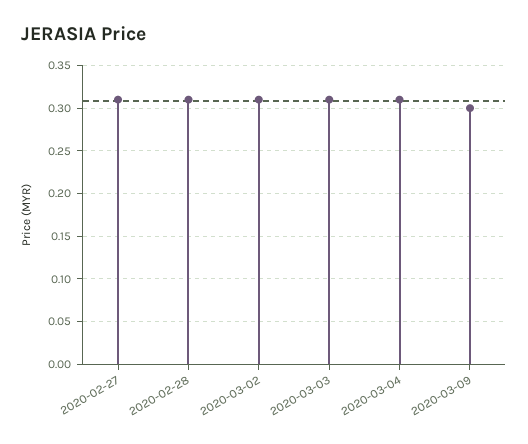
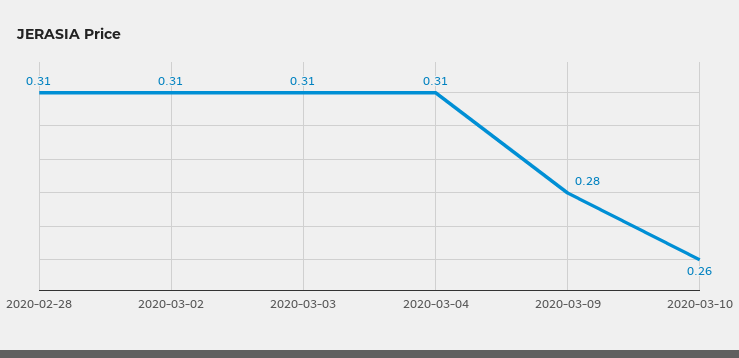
2020-02-27: 0.31 -> none
2020-03-09: 0.3 -> 0.28
2020-03-10: none -> 0.26

